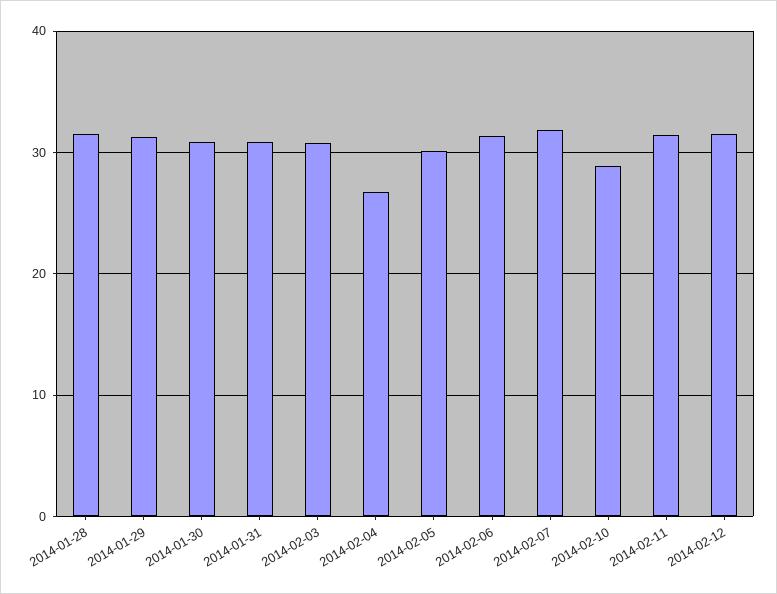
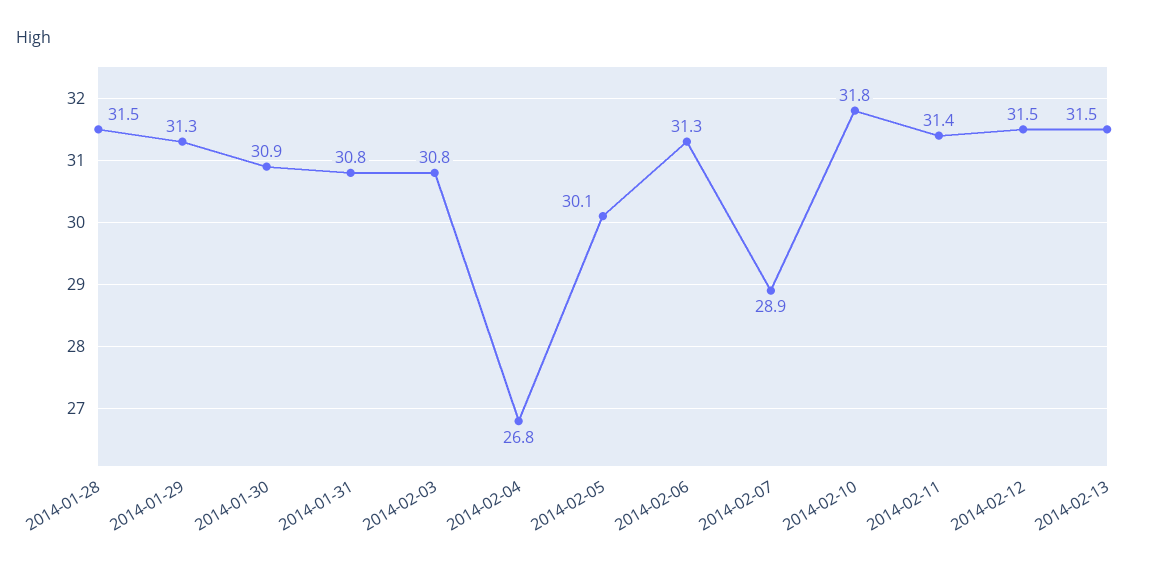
2014-02-07: 32 -> 28.9
2014-02-10: 29 -> 31.8
2014-02-13: none -> 31.5

